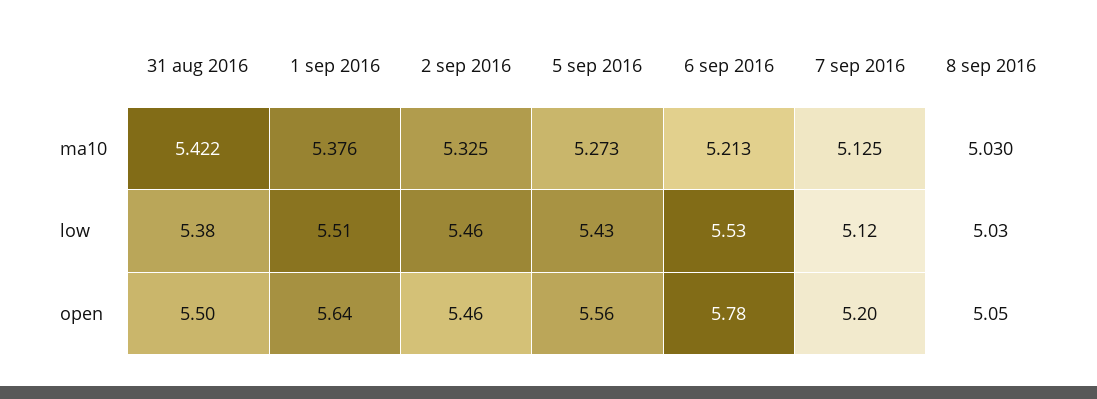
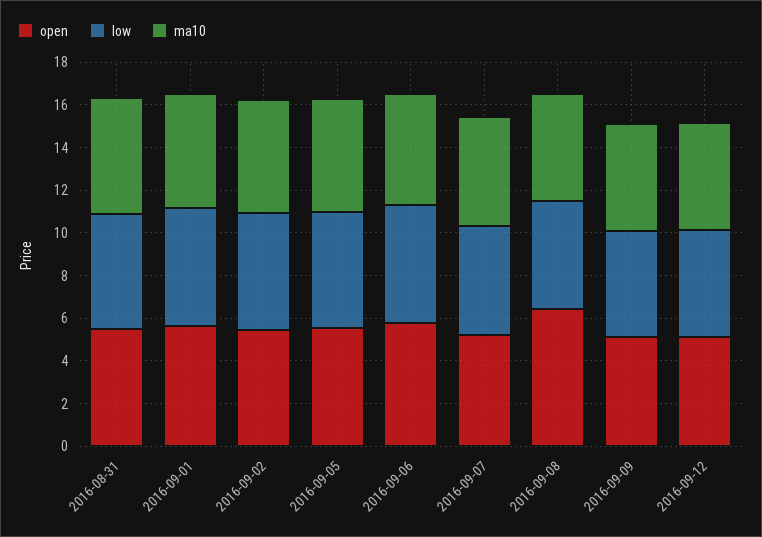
open, 8 sep 2016: 5.05 -> 6.5
open, 2016-09-09: none -> 5
low, 2016-09-09: none -> 5
ma10, 2016-09-09: none -> 5
open, 2016-09-12: none -> 5
low, 2016-09-12: none -> 5
ma10, 2016-09-12: none -> 5

